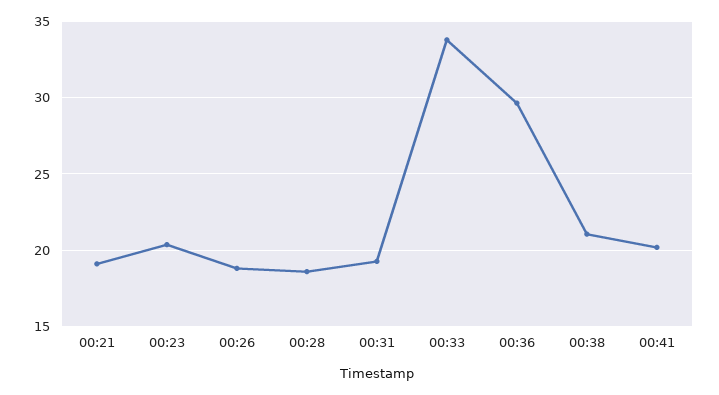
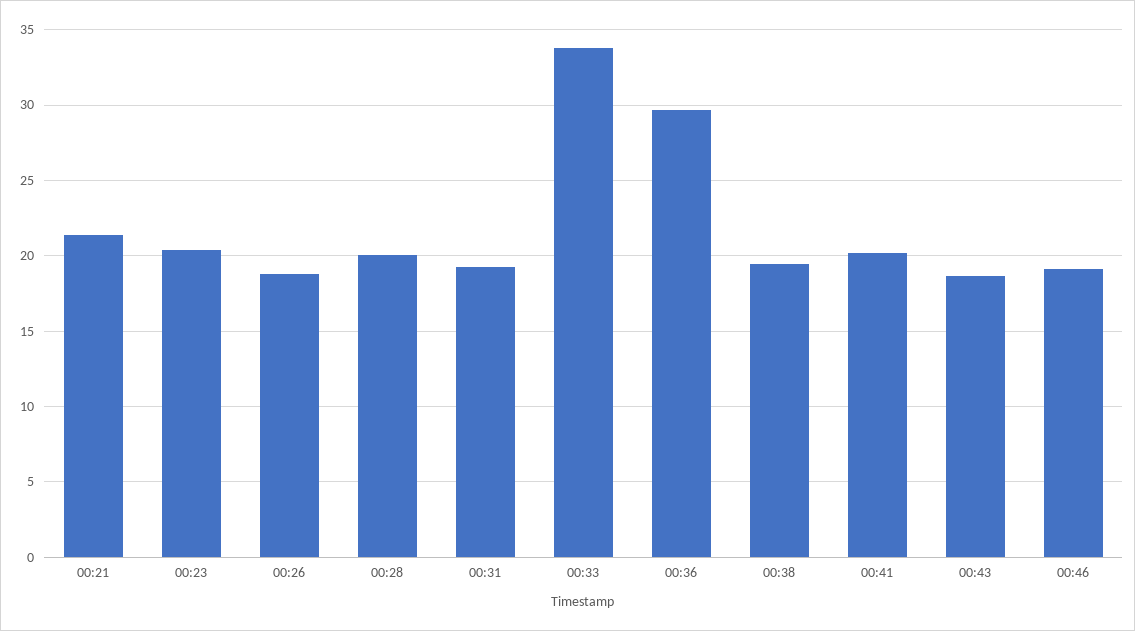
00:21: 19 -> 21.5
00:28: 18.5 -> 20
00:38: 21 -> 19.5
00:43: none -> 18.5
00:46: none -> 19

